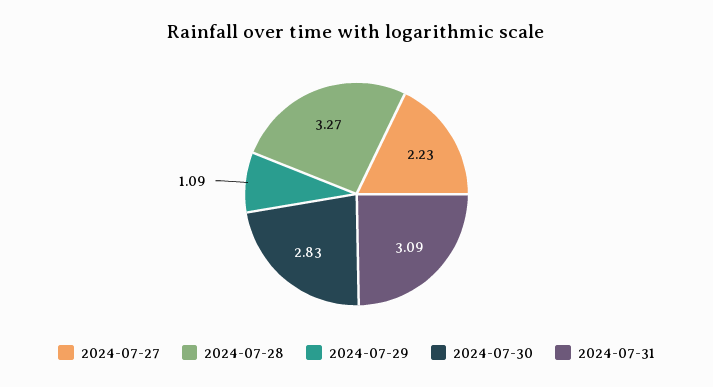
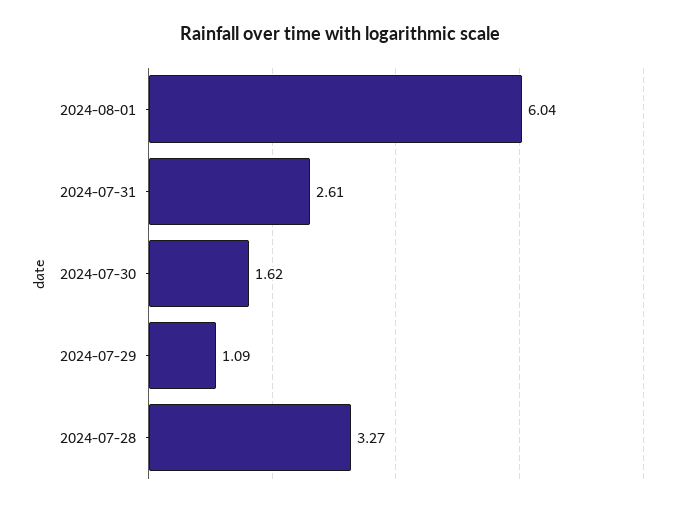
2024-07-27: 2.23 -> none
2024-07-30: 2.83 -> 1.62
2024-07-31: 3.09 -> 2.61
2024-08-01: none -> 6.04

